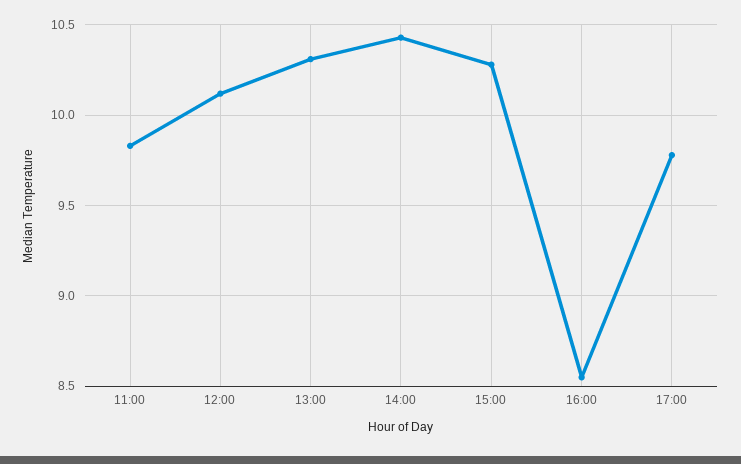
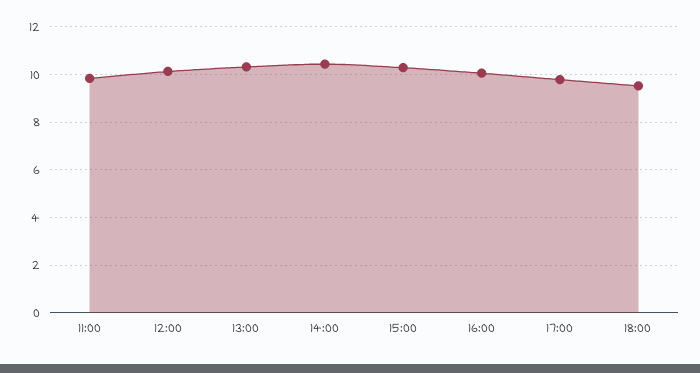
16:00: 8.55 -> 10
18:00: none -> 9.5

